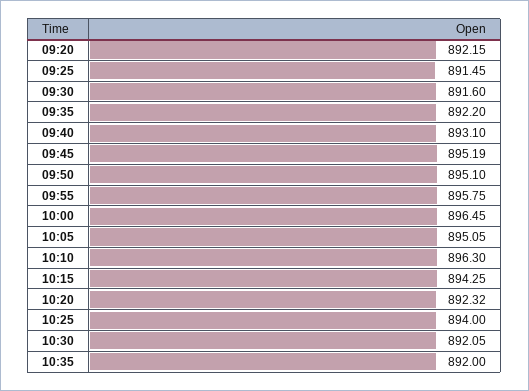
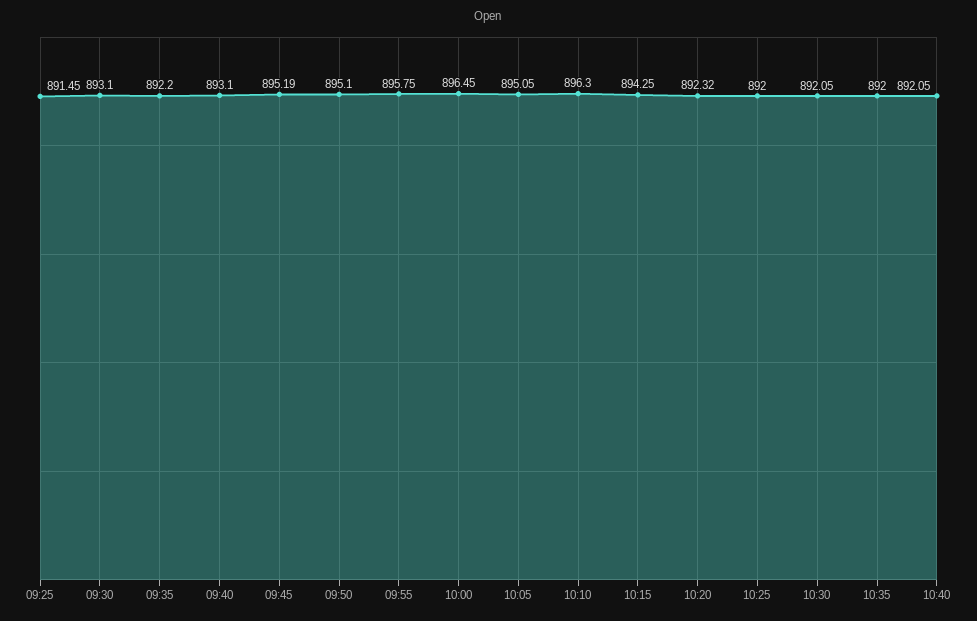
09:20: 892.15 -> none
09:30: 891.6 -> 893.1
10:25: 894 -> 892
10:40: none -> 892.05

